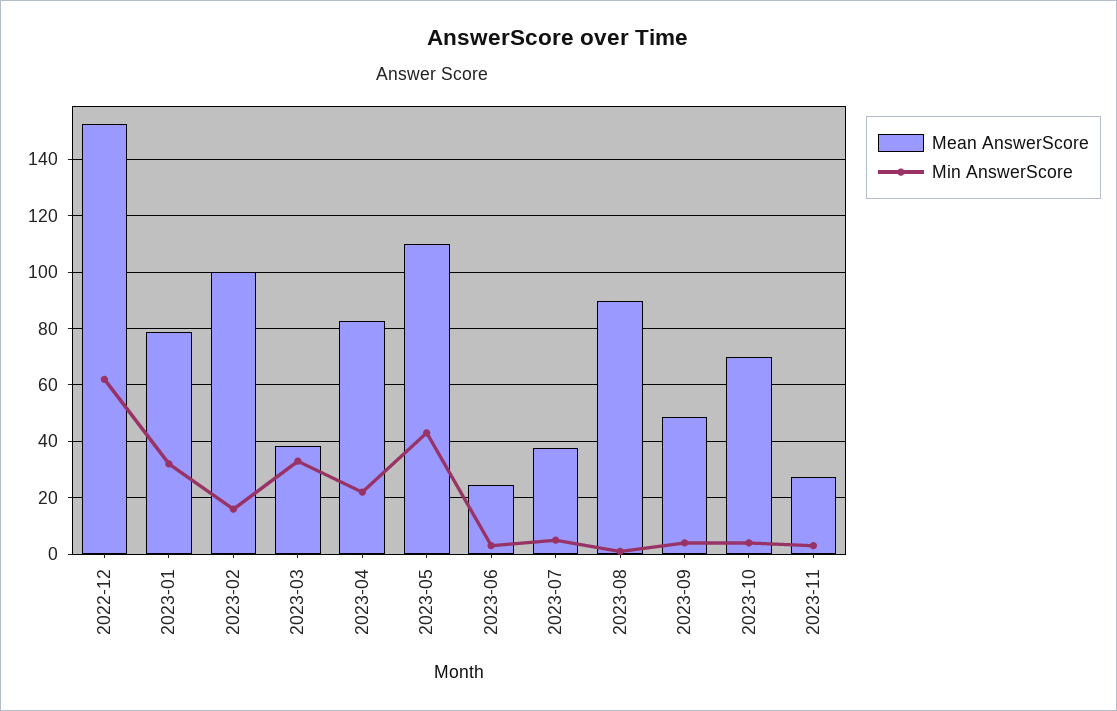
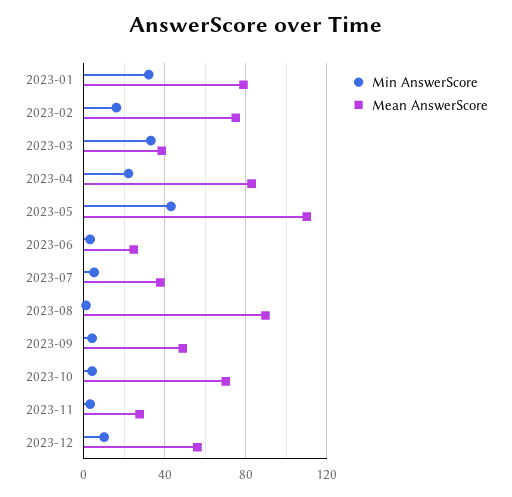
Mean AnswerScore, 2022-12: 152.5 -> none
Min AnswerScore, 2022-12: 62.5 -> none
Mean AnswerScore, 2023-02: 100 -> 75
Min AnswerScore, 2023-12: none -> 10
Mean AnswerScore, 2023-12: none -> 55

